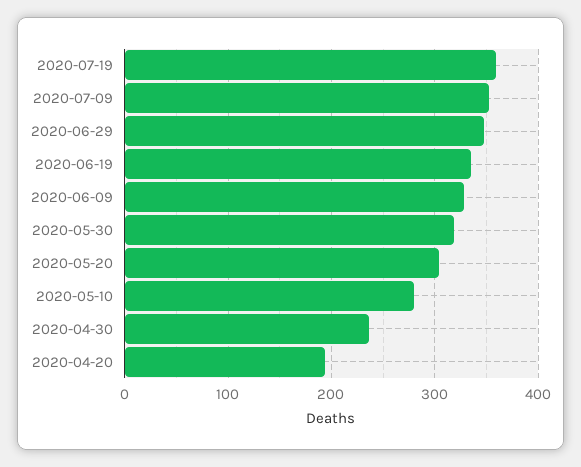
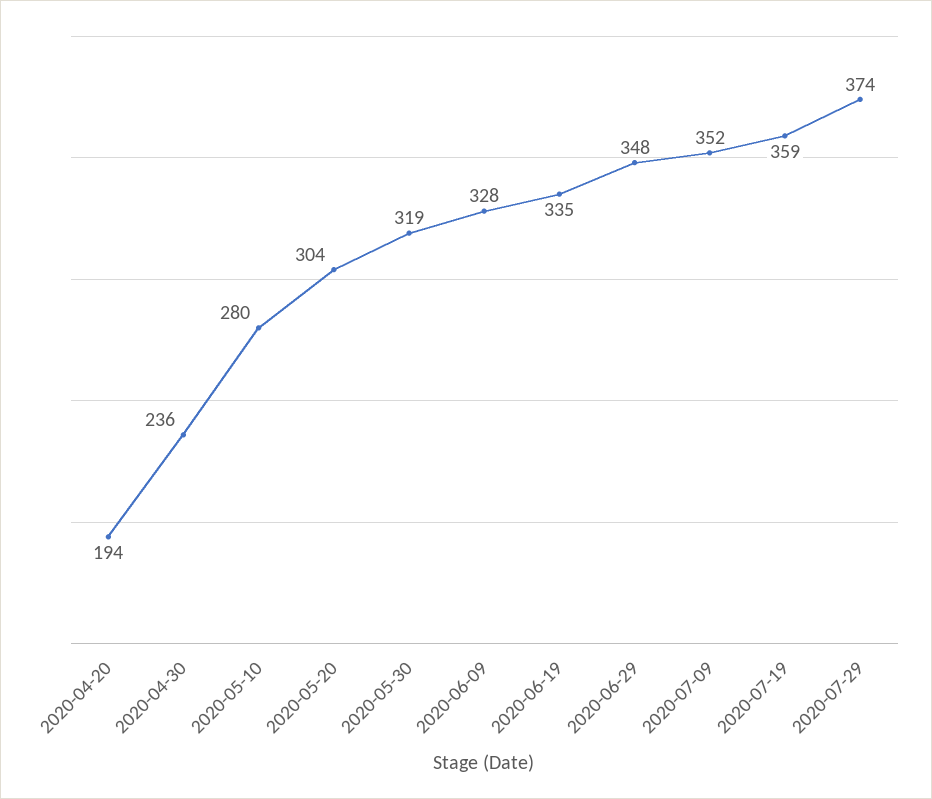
2020-07-29: none -> 374

